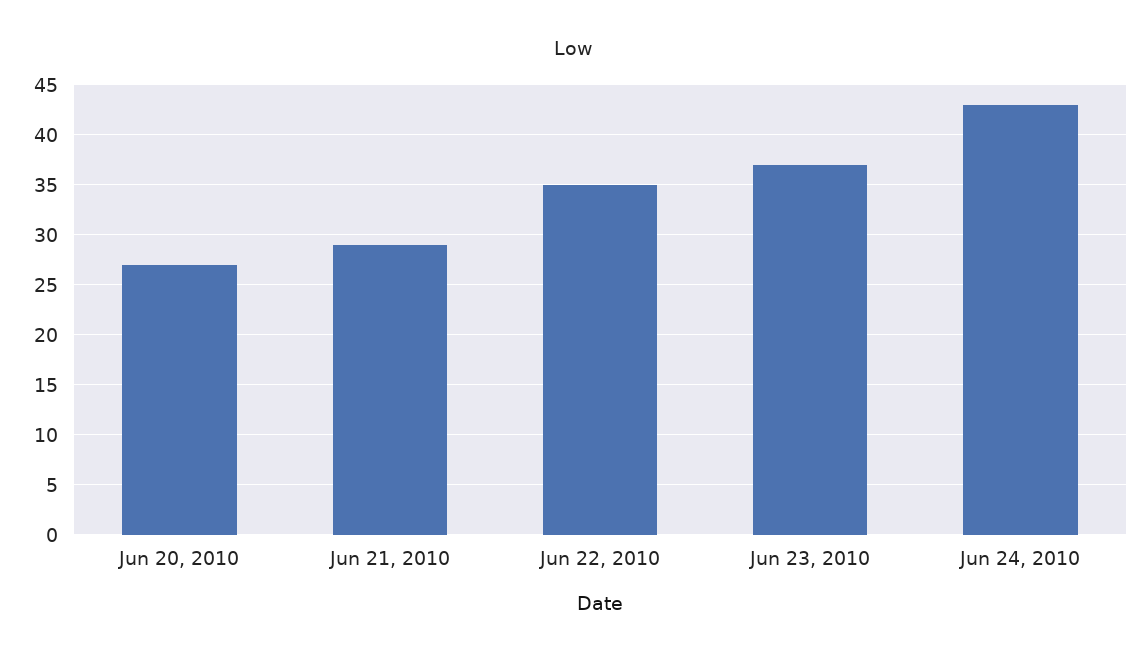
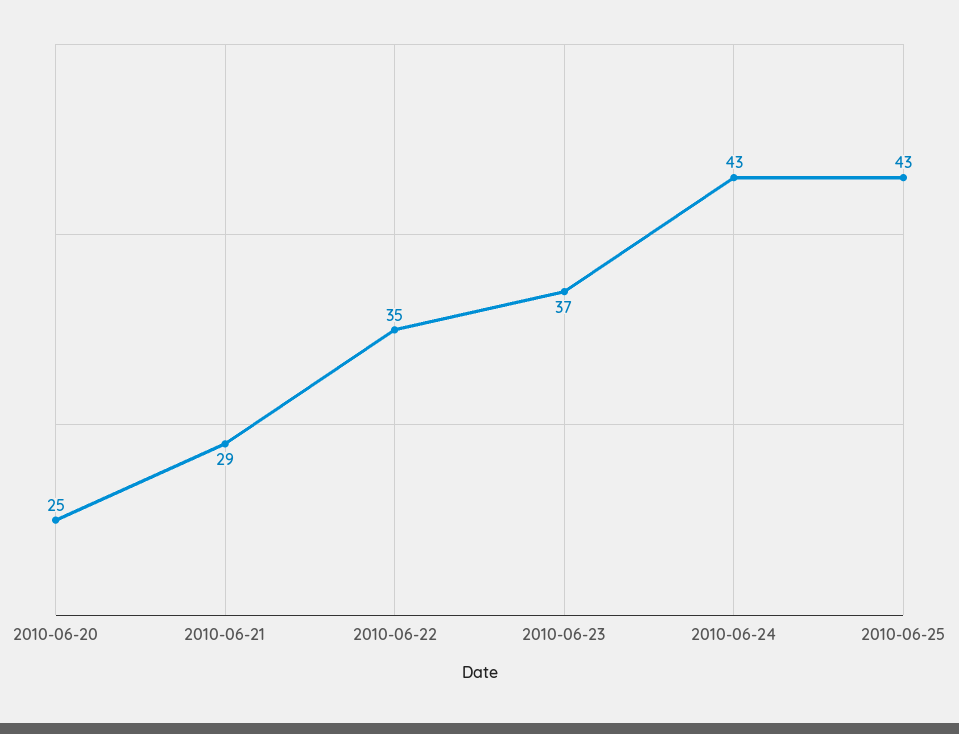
Jun 20, 2010: 27 -> 25
2010-06-25: none -> 43

